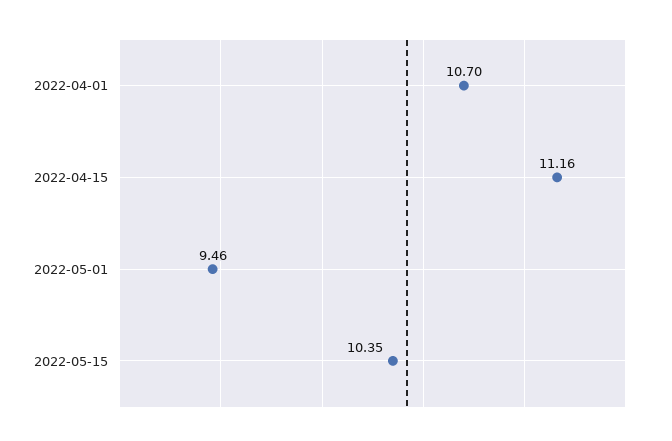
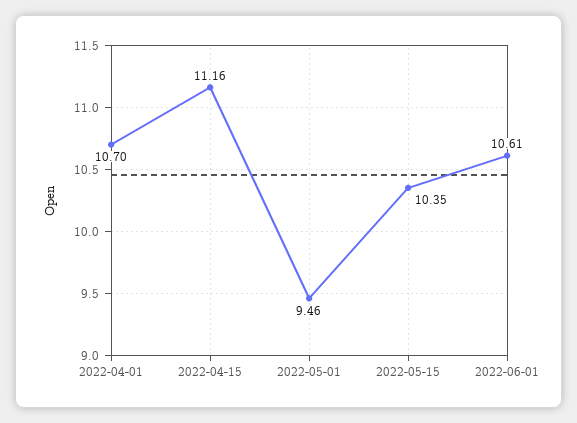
2022-06-01: none -> 10.61

